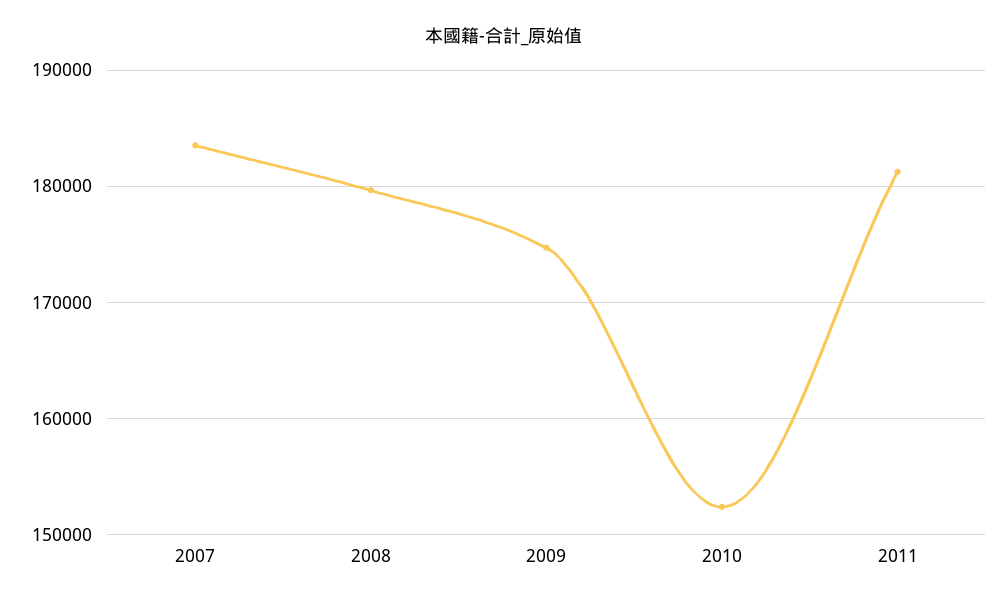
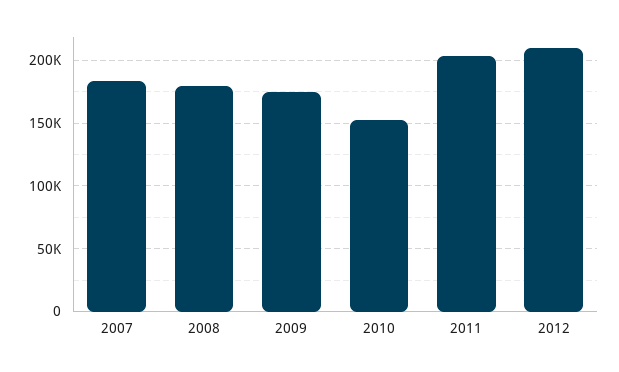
2011: 181000 -> 205000
2012: none -> 210000

